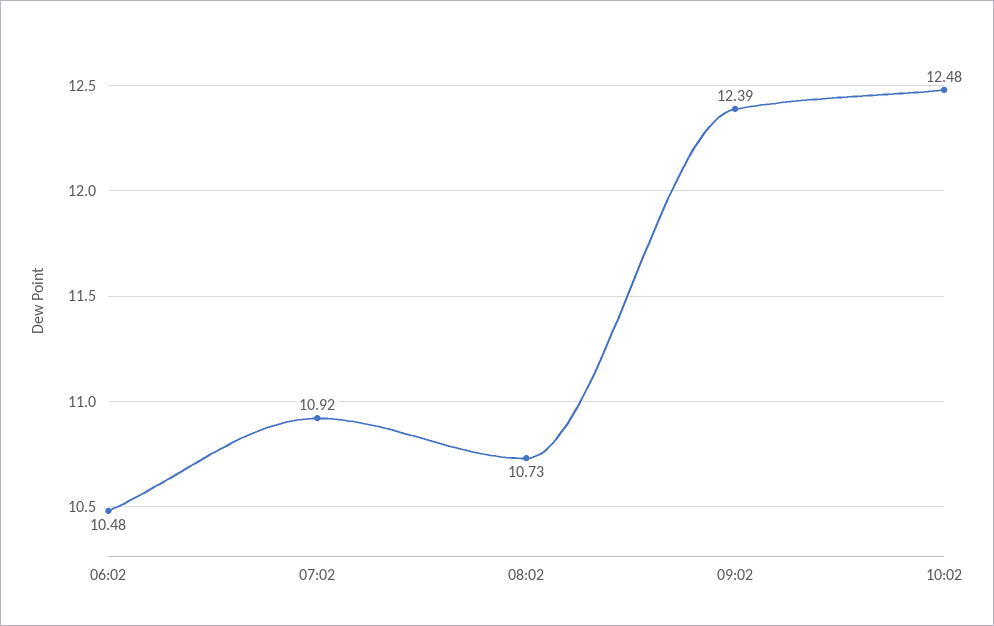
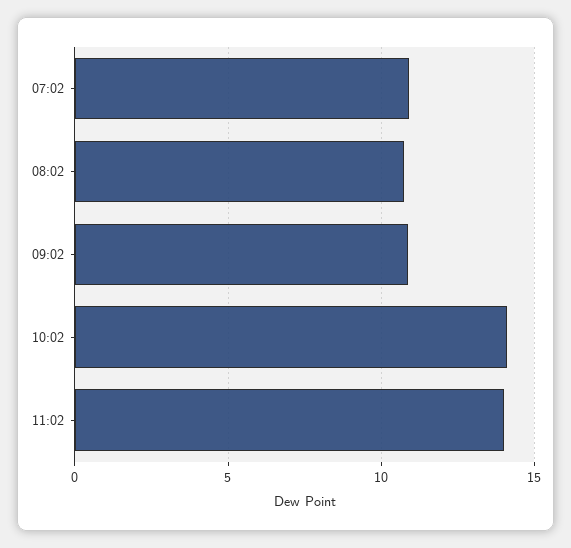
06:02: 10.48 -> none
09:02: 12.39 -> 11
10:02: 12.48 -> 14
11:02: none -> 14

